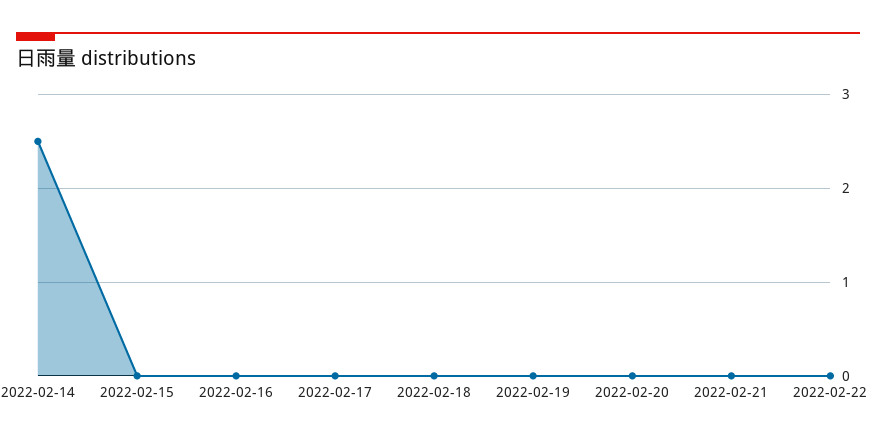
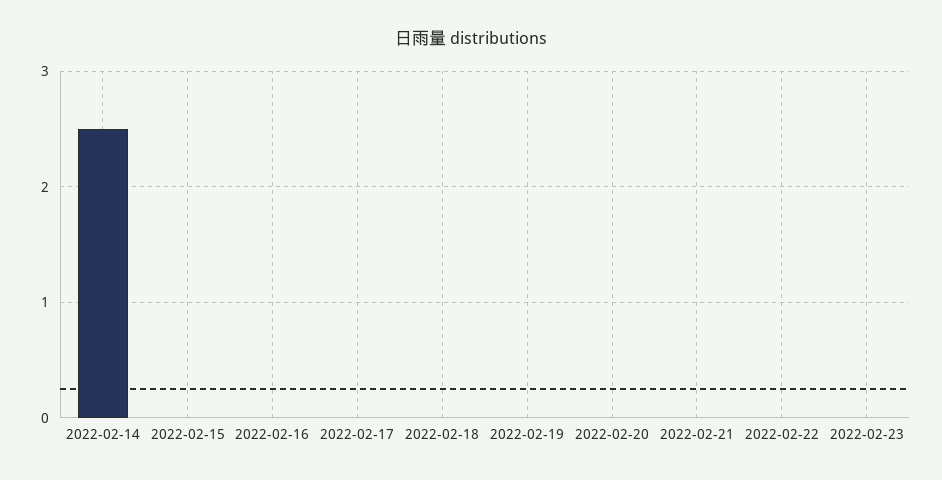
2022-02-23: none -> 0

